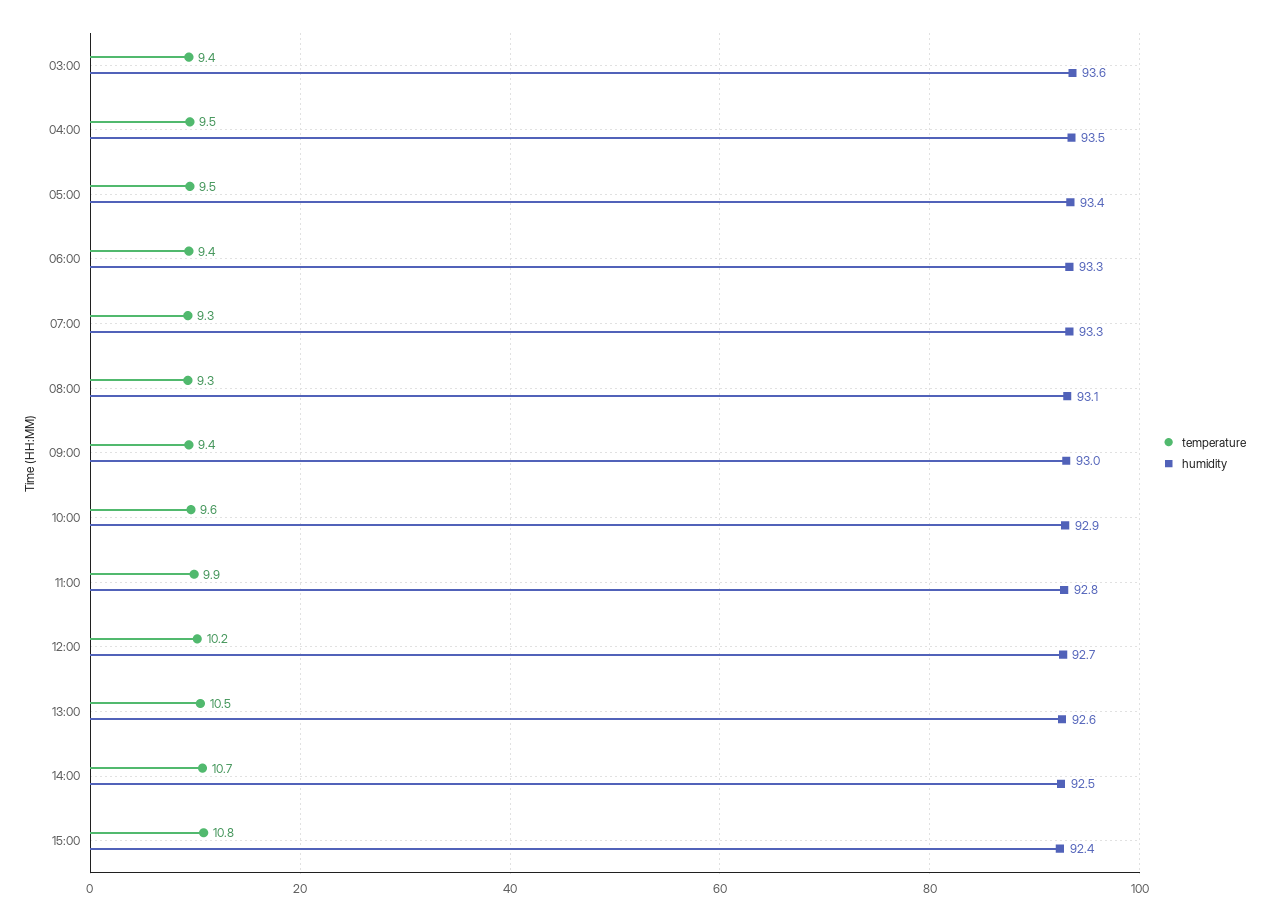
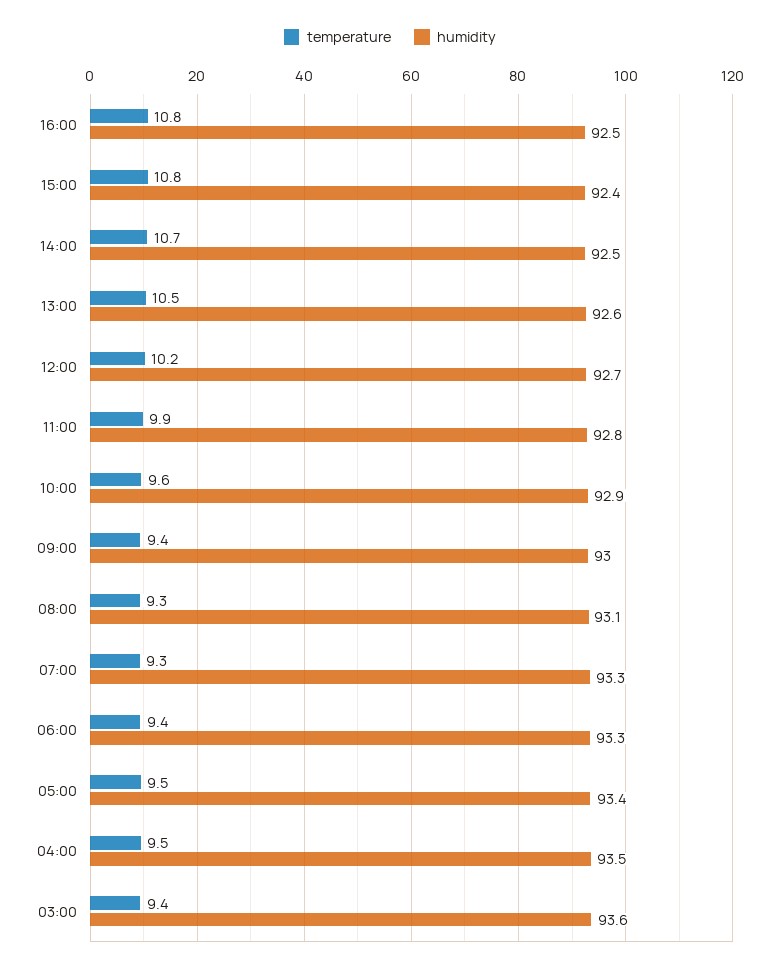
temperature, 16:00: none -> 10.8
humidity, 16:00: none -> 92.5

